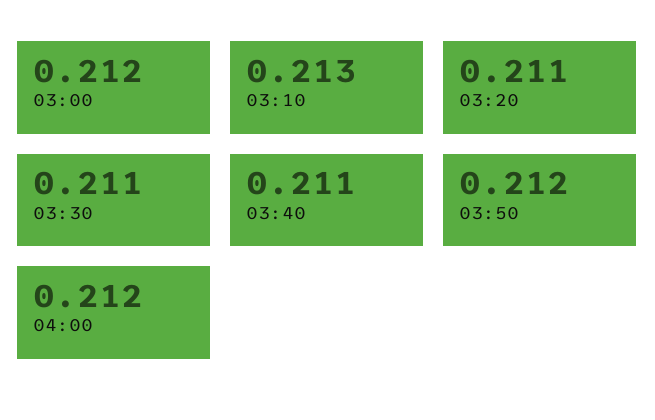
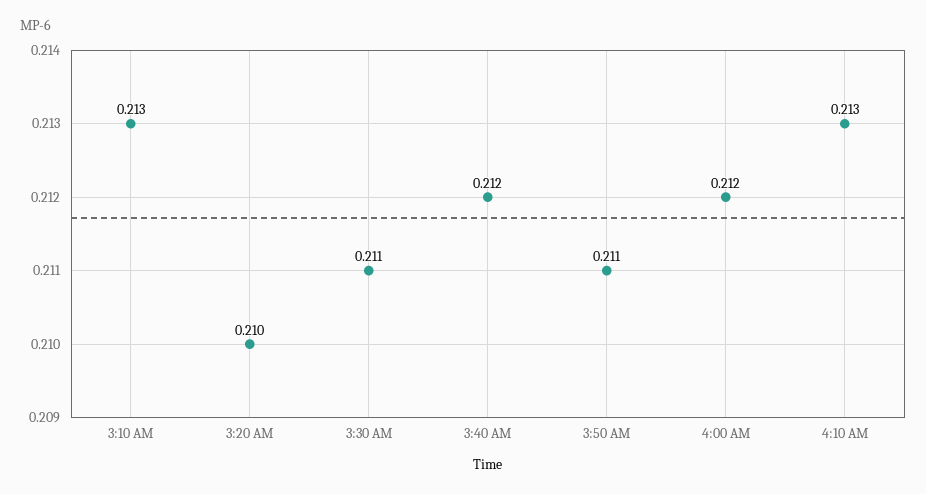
03:00: 0.212 -> none
03:20: 0.211 -> 0.21
03:40: 0.211 -> 0.212
03:50: 0.212 -> 0.211
4:10 AM: none -> 0.213

